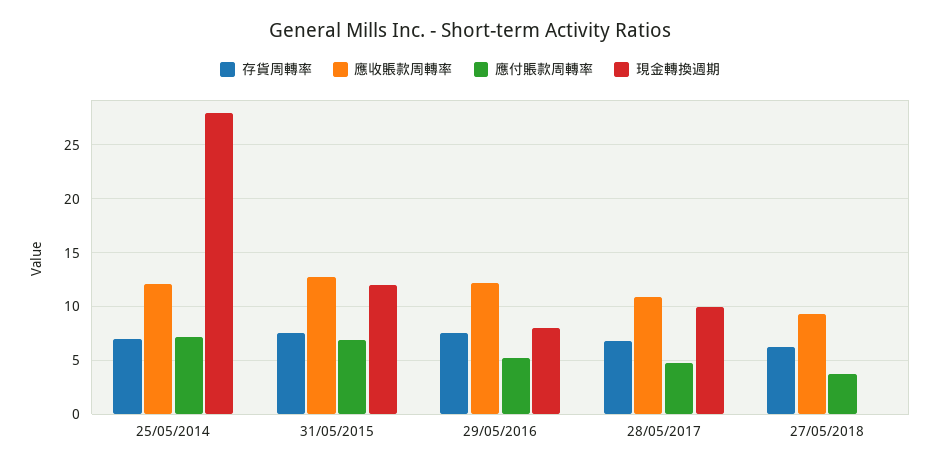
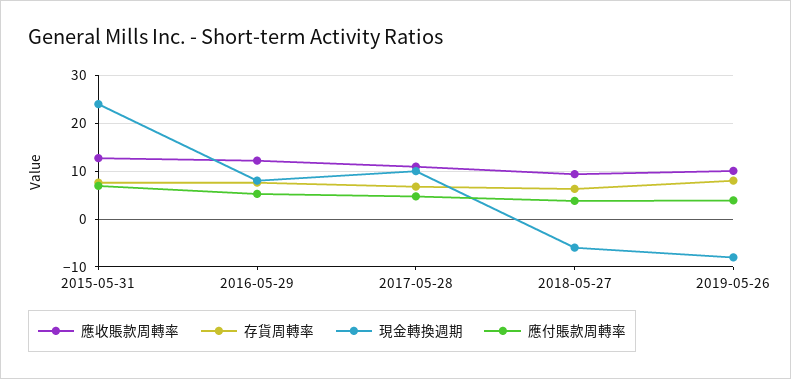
存貨周轉率, 25/05/2014: 7 -> none
應收賬款周轉率, 25/05/2014: 12 -> none
應付賬款周轉率, 25/05/2014: 7 -> none
現金轉換週期, 25/05/2014: 28 -> none
現金轉換週期, 31/05/2015: 12 -> 24
現金轉換週期, 27/05/2018: 0 -> -6
應收賬款周轉率, 2019-05-26: none -> 10
存貨周轉率, 2019-05-26: none -> 8
現金轉換週期, 2019-05-26: none -> -8
應付賬款周轉率, 2019-05-26: none -> 4

